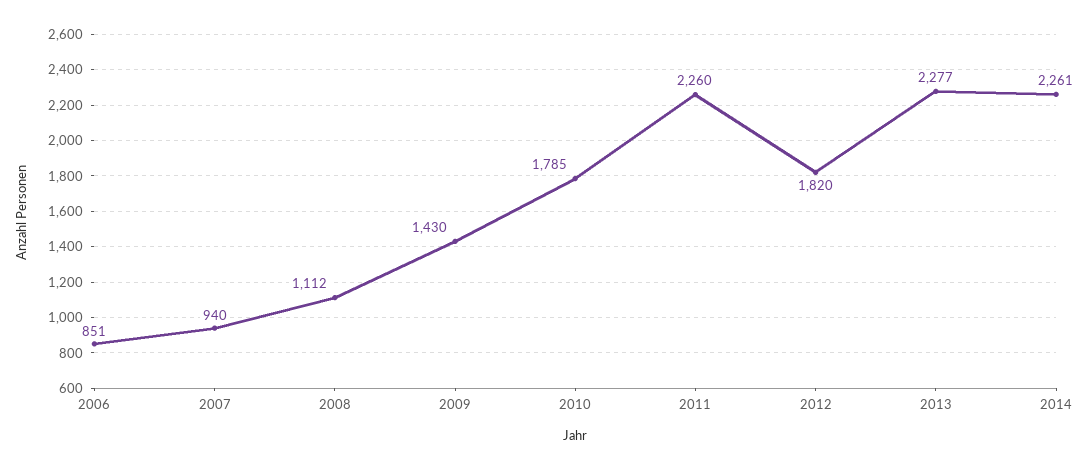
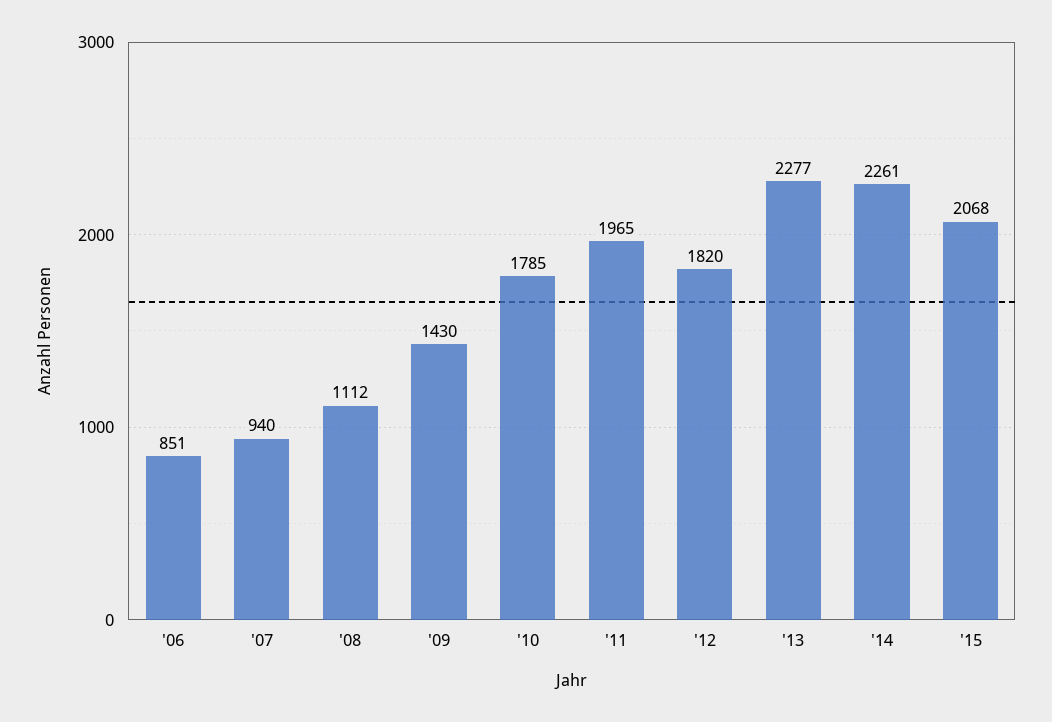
2011: 2260 -> 1965
'15: none -> 2068

